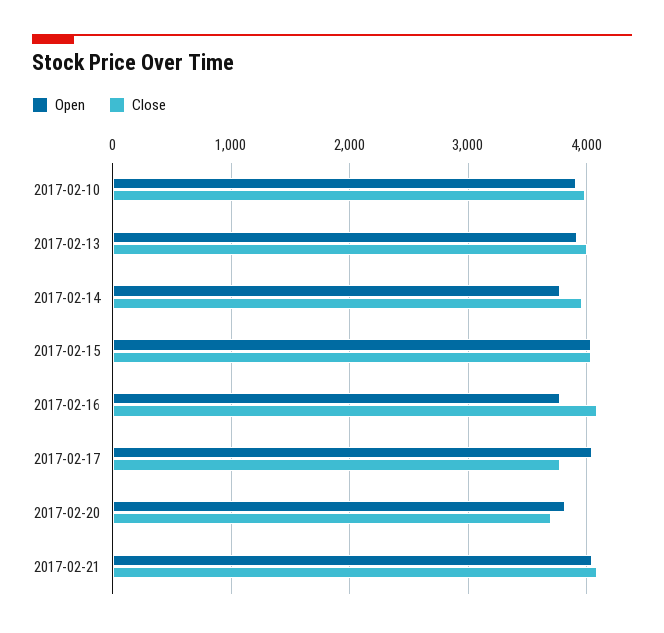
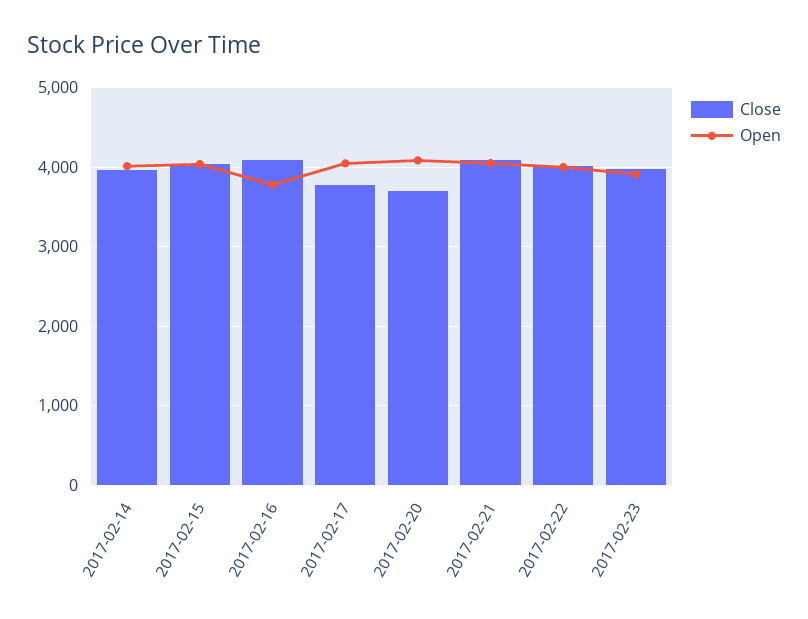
Open, 2017-02-10: 3900 -> none
Close, 2017-02-10: 4000 -> none
Open, 2017-02-13: 3900 -> none
Close, 2017-02-13: 4000 -> none
Open, 2017-02-14: 3800 -> 4000
Open, 2017-02-20: 3800 -> 4100
Close, 2017-02-22: none -> 4000
Open, 2017-02-22: none -> 4000
Close, 2017-02-23: none -> 4000
Open, 2017-02-23: none -> 3900

